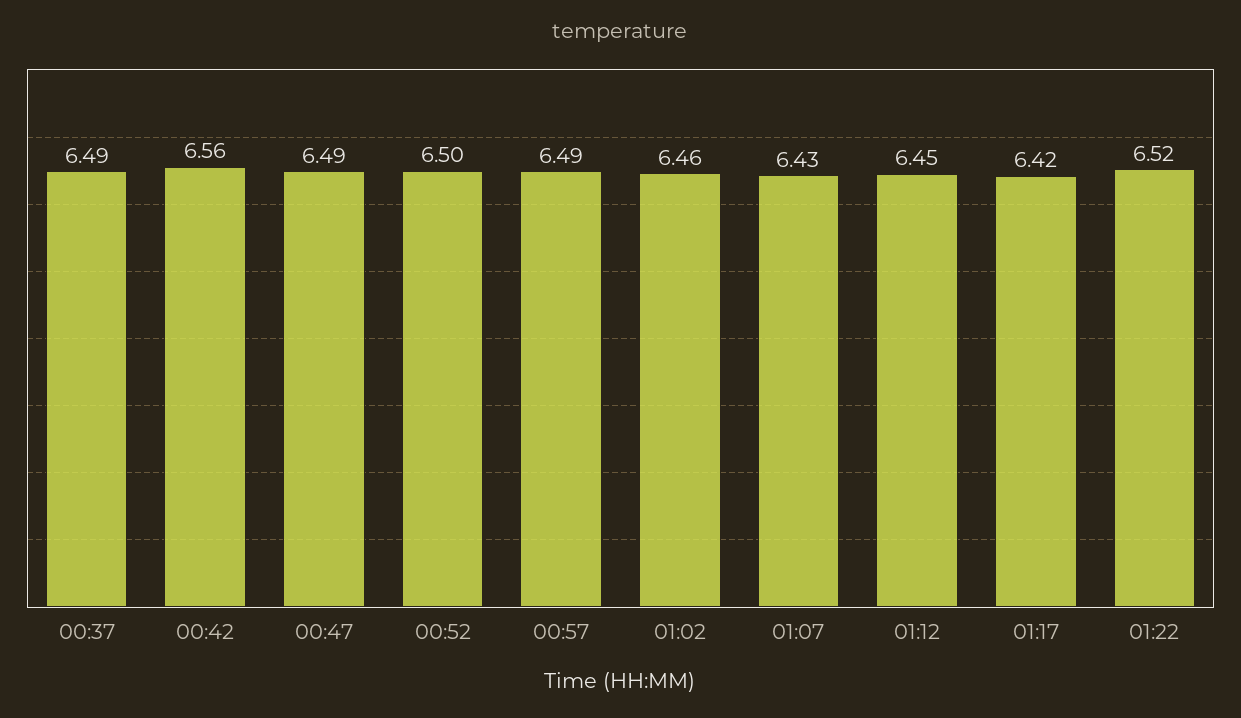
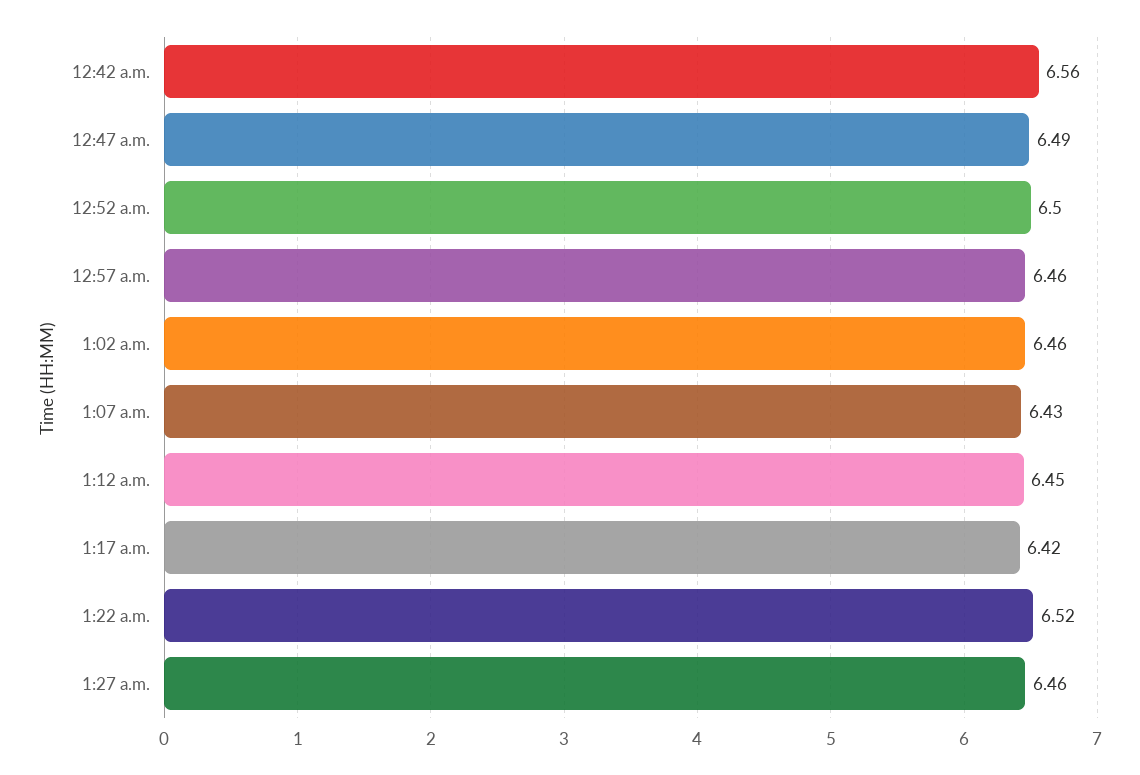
00:37: 6.49 -> none
00:57: 6.49 -> 6.46
1:27 a.m.: none -> 6.46

